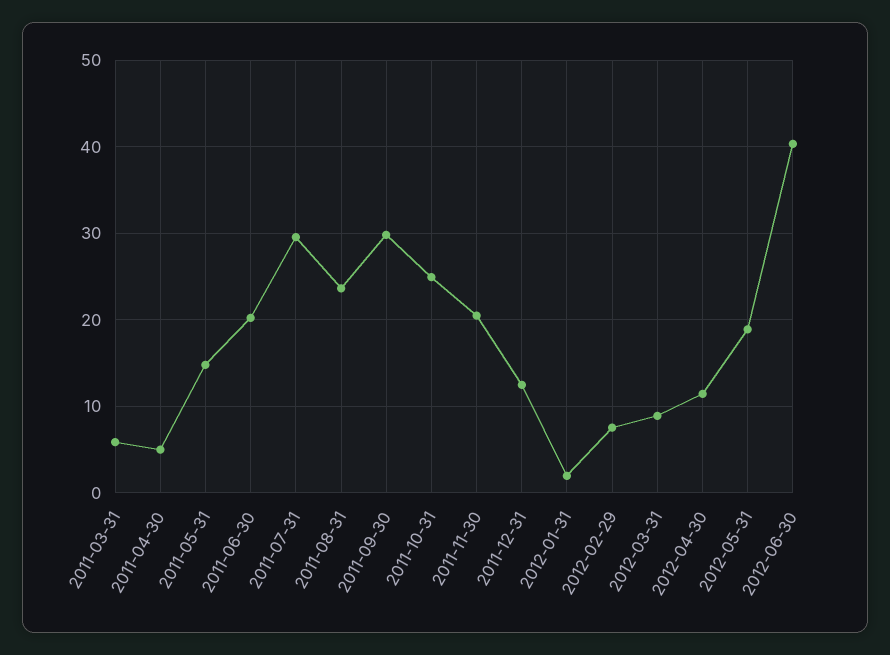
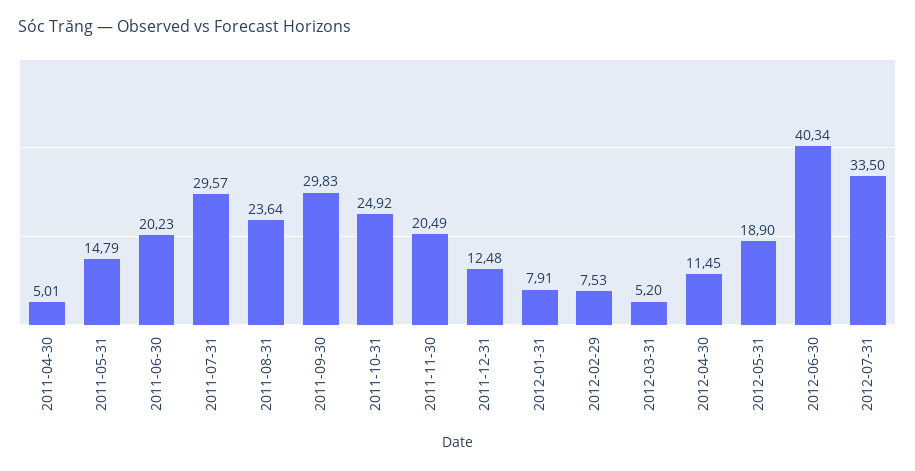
2011-03-31: 6 -> none
2012-01-31: 2 -> 7.91
2012-03-31: 9 -> 5.2
2012-07-31: none -> 33.5

